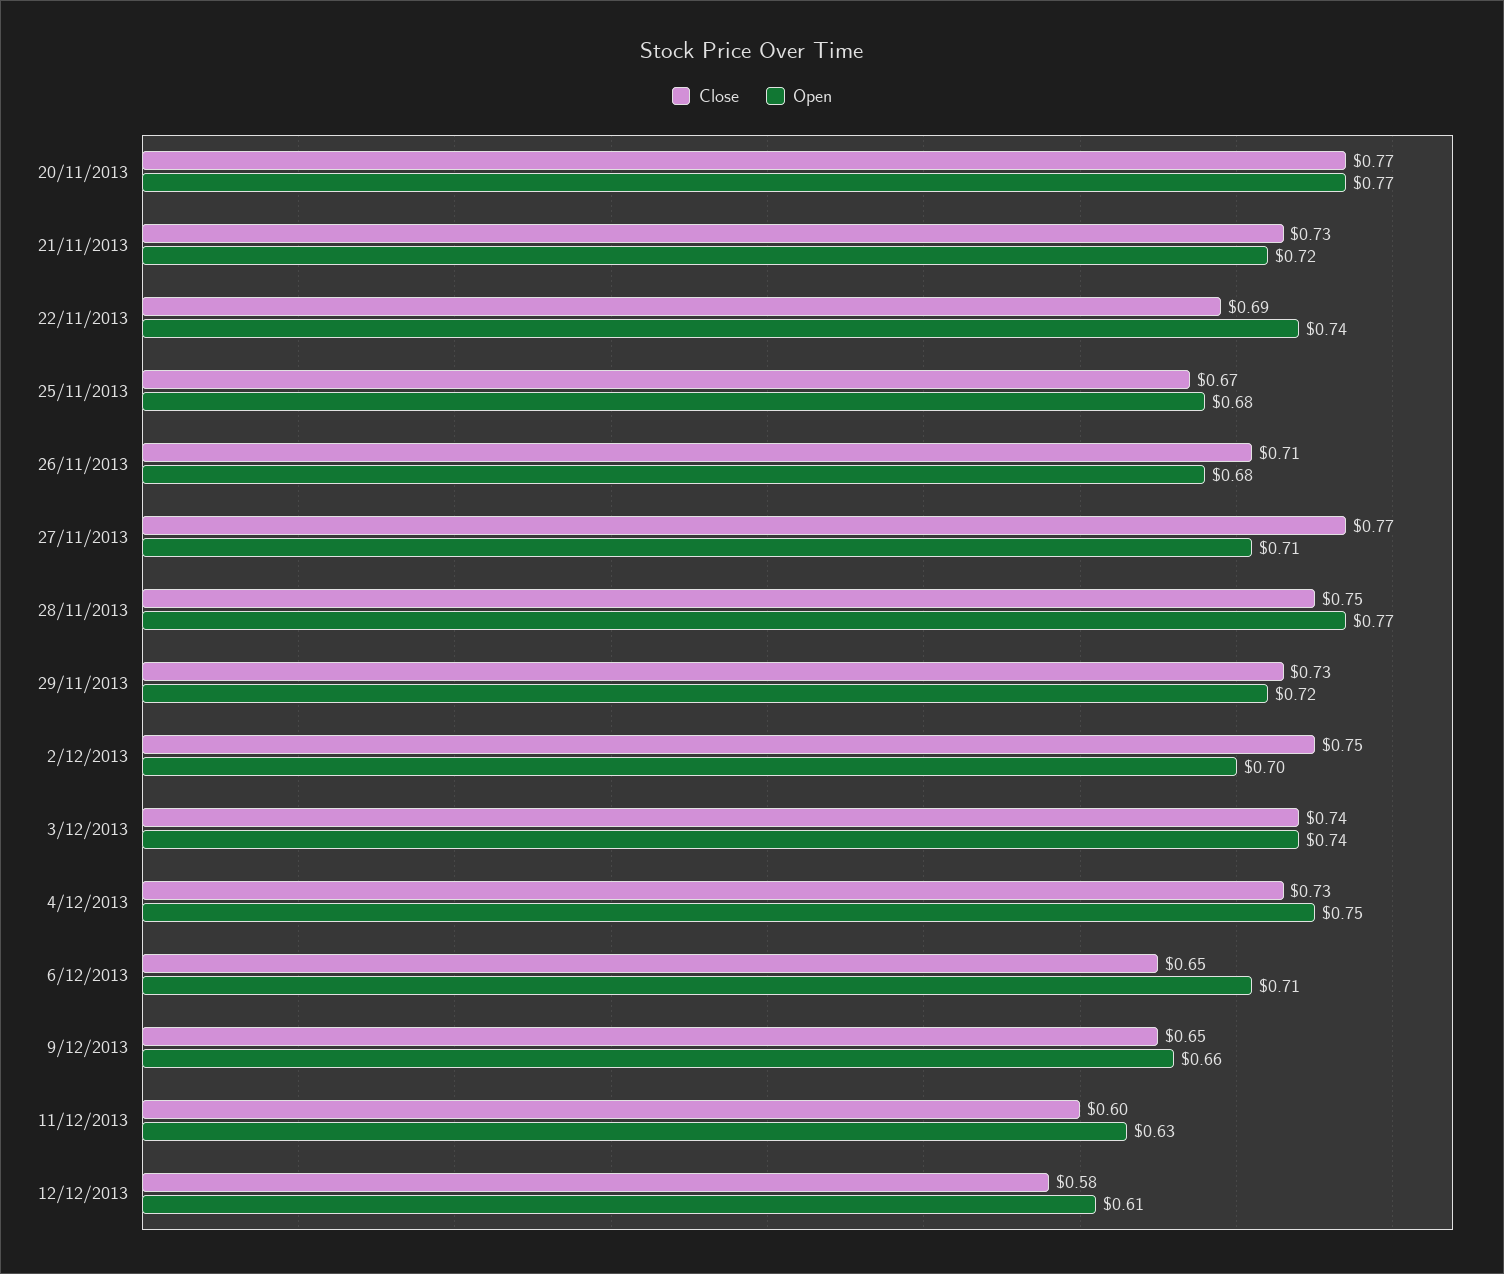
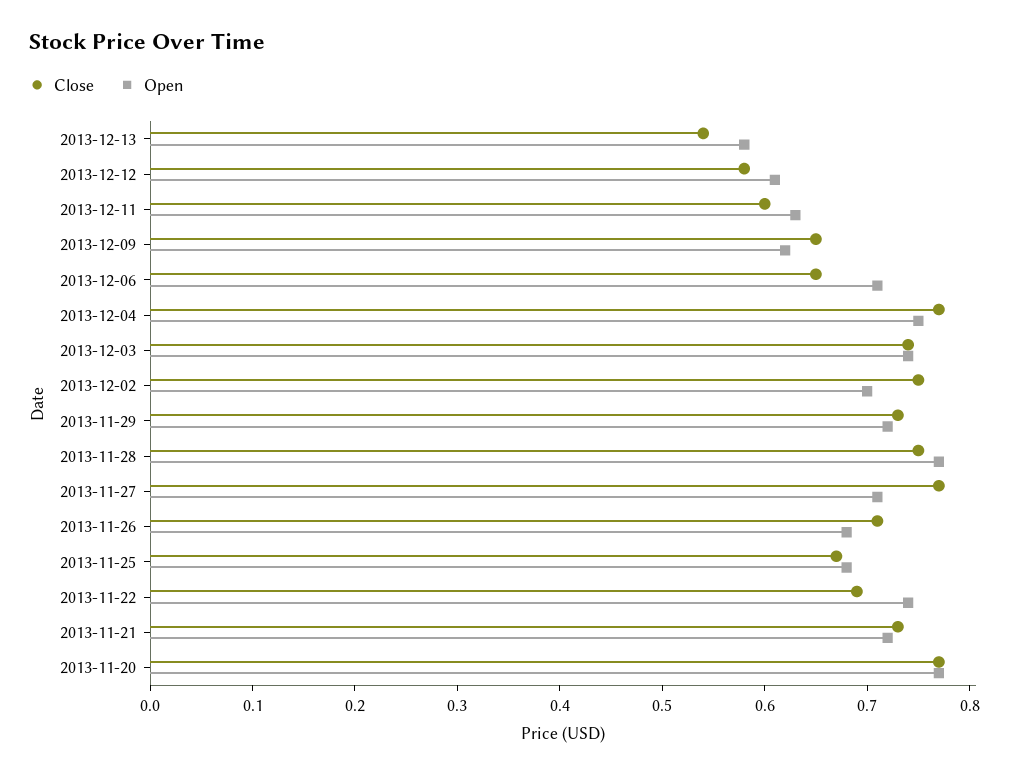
Close, 4/12/2013: 0.73 -> 0.77
Open, 9/12/2013: 0.66 -> 0.62
Close, 2013-12-13: none -> 0.54
Open, 2013-12-13: none -> 0.58

